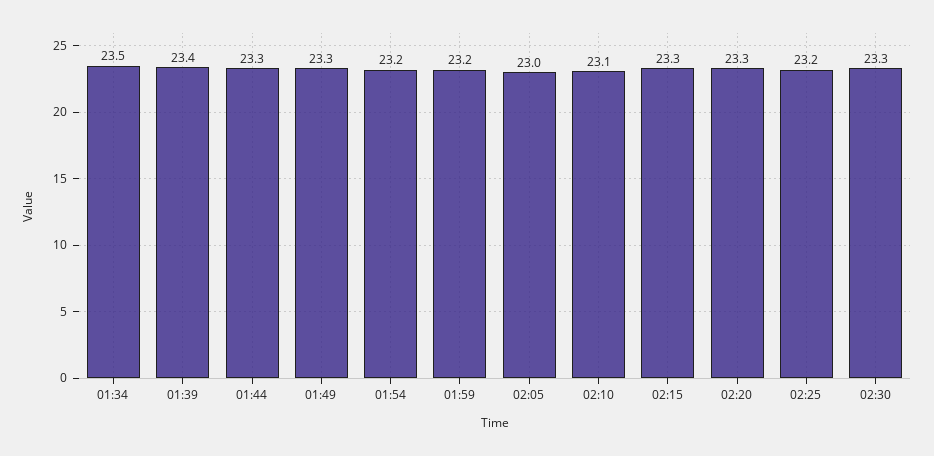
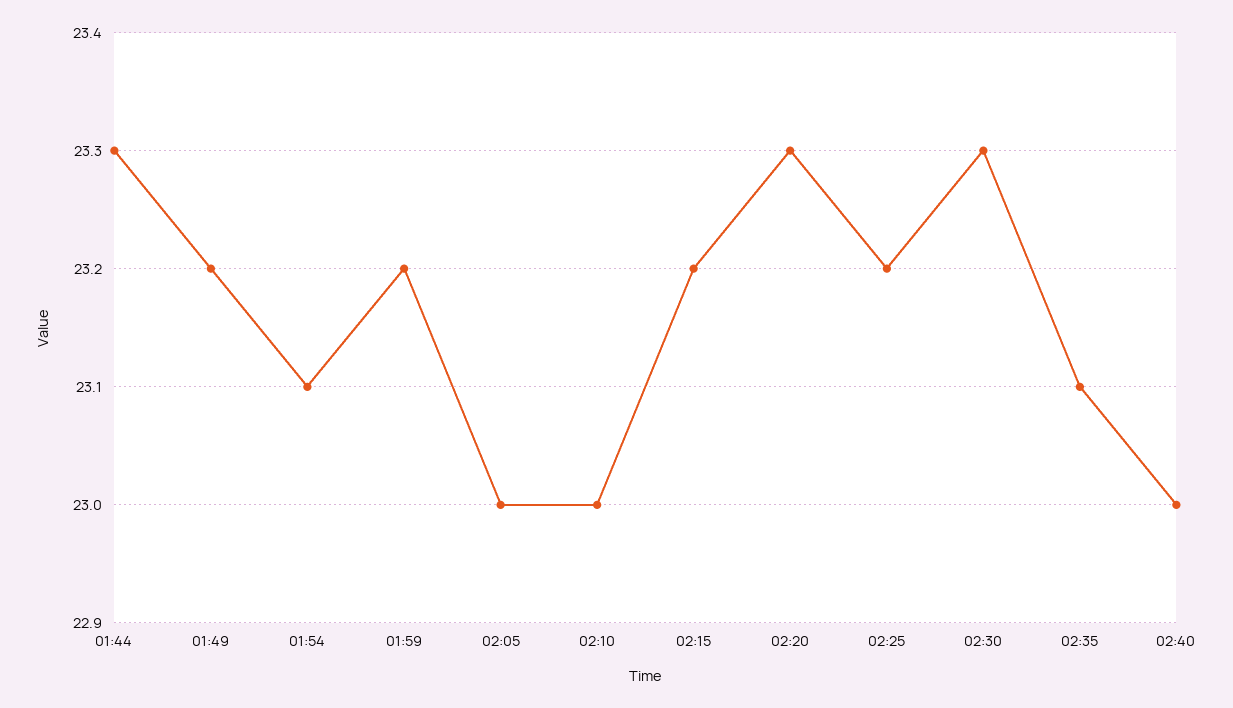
01:34: 23.5 -> none
01:39: 23.4 -> none
01:49: 23.3 -> 23.2
01:54: 23.2 -> 23.1
02:10: 23.1 -> 23
02:15: 23.3 -> 23.2
02:35: none -> 23.1
02:40: none -> 23

